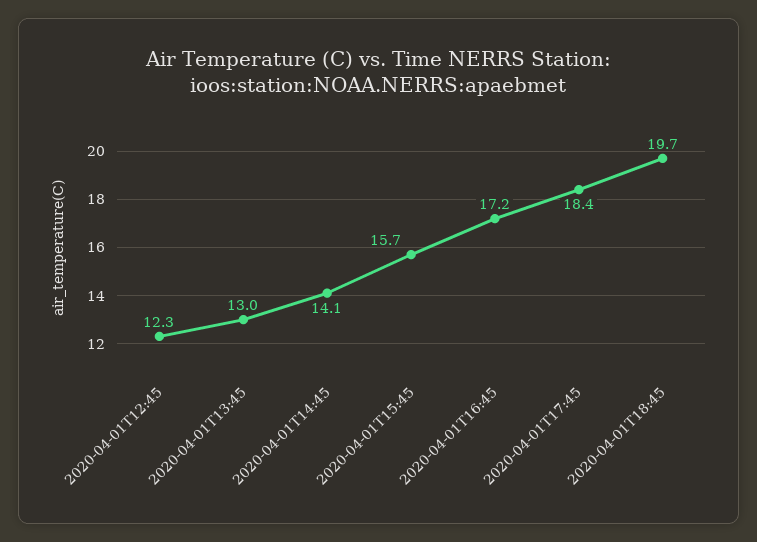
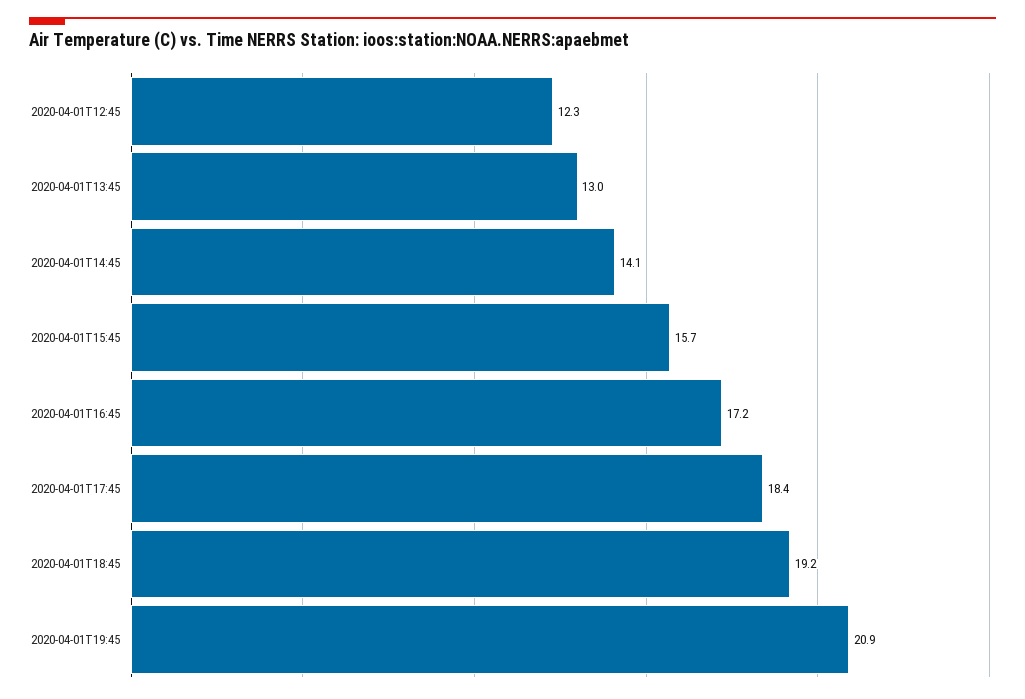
2020-04-01T18:45: 19.7 -> 19.2
2020-04-01T19:45: none -> 20.9

